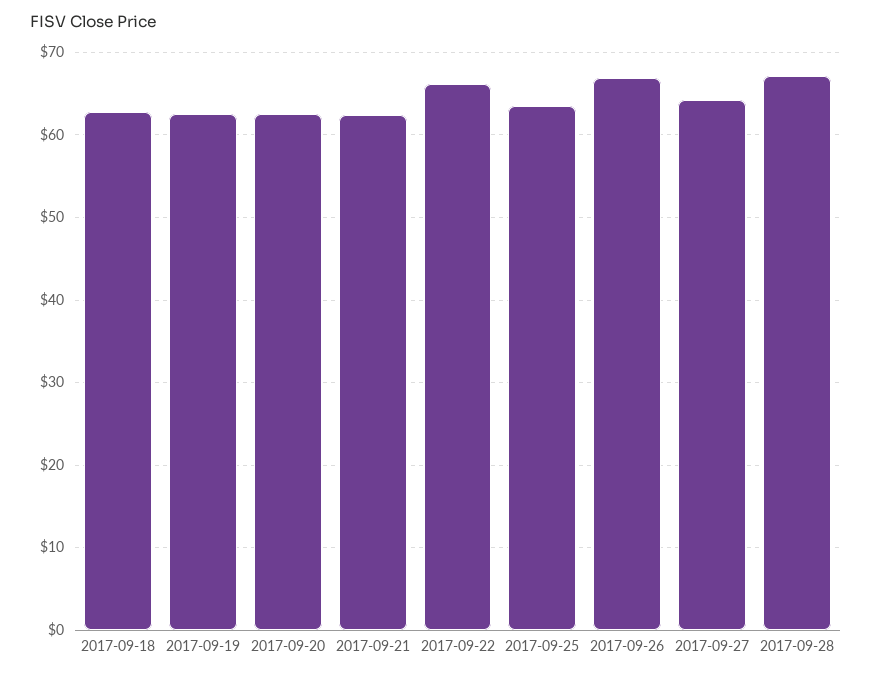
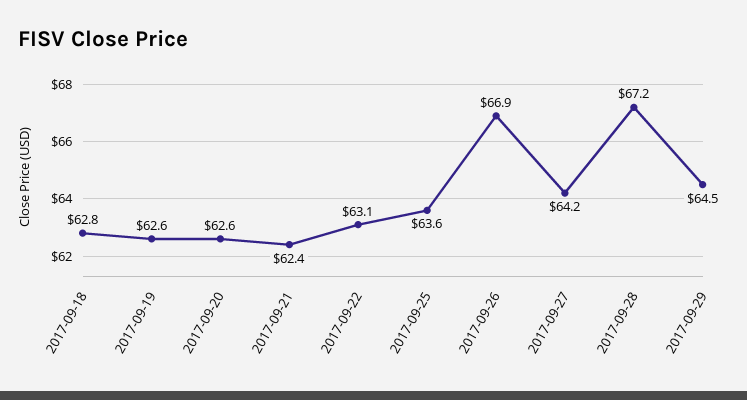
2017-09-22: 66 -> 63.1
2017-09-29: none -> 64.5

